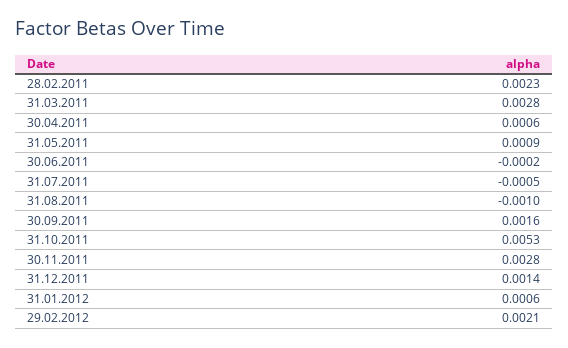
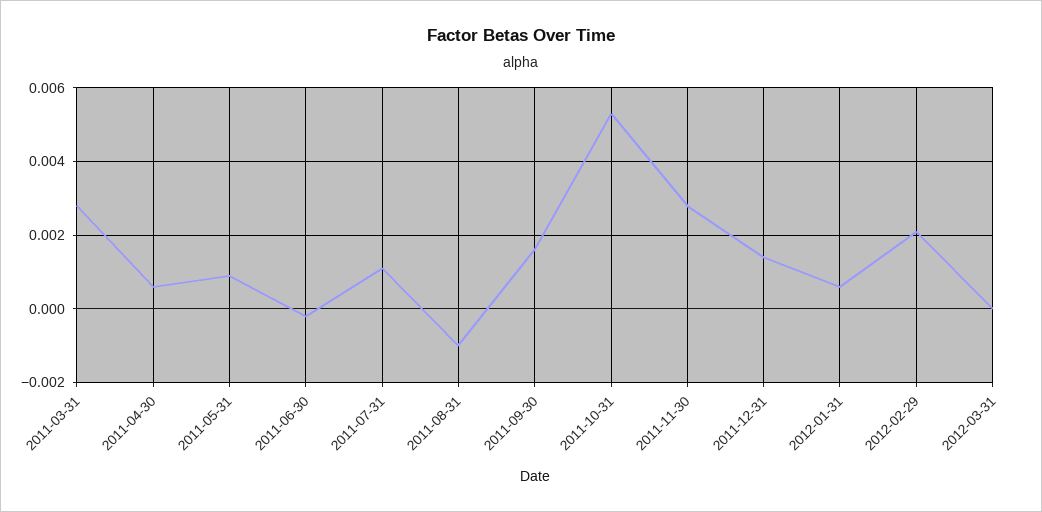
28.02.2011: 0.0023 -> none
31.07.2011: -0.0005 -> 0.001
2012-03-31: none -> 0

